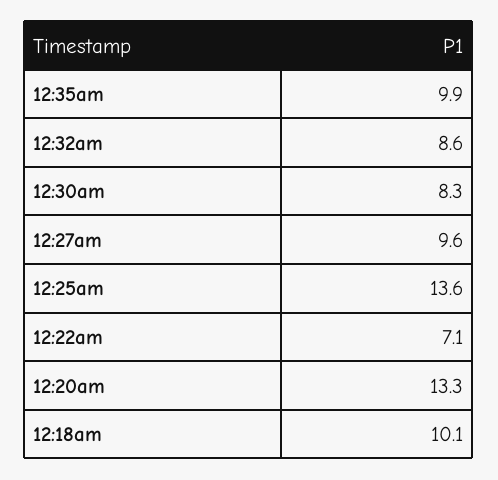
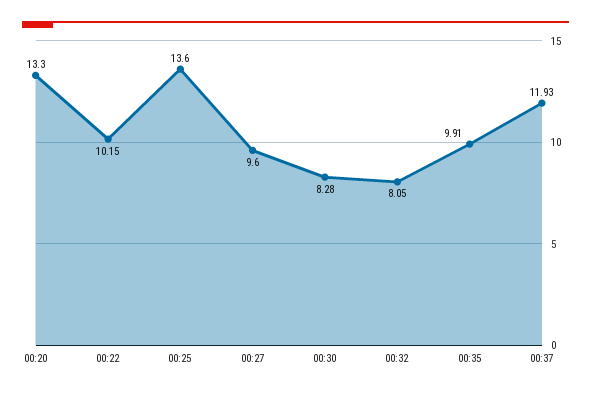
12:32am: 8.6 -> 8.05
12:22am: 7.1 -> 10.15
12:18am: 10.1 -> none
00:37: none -> 11.93

